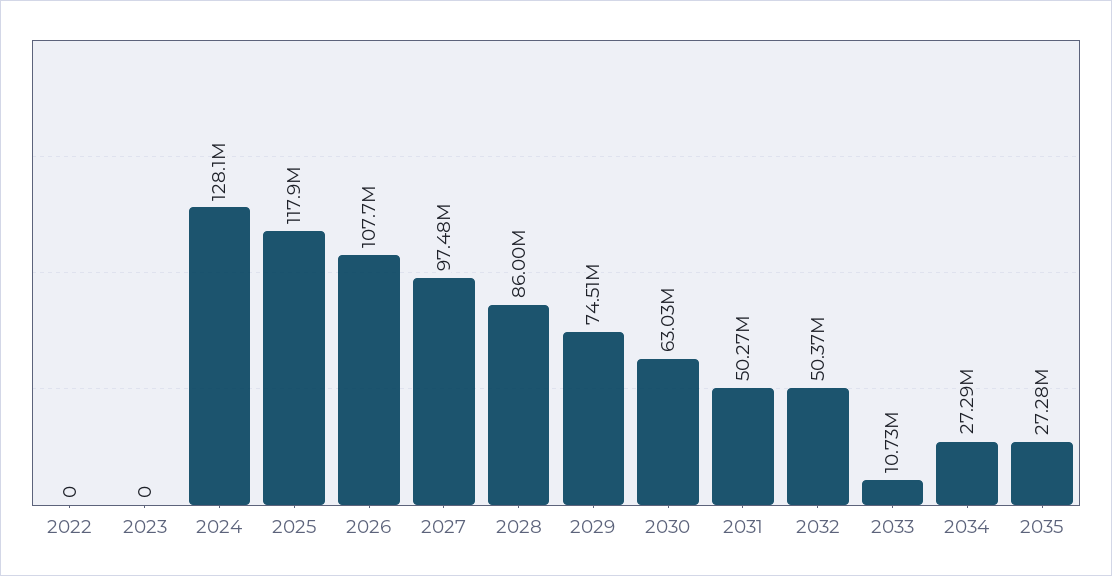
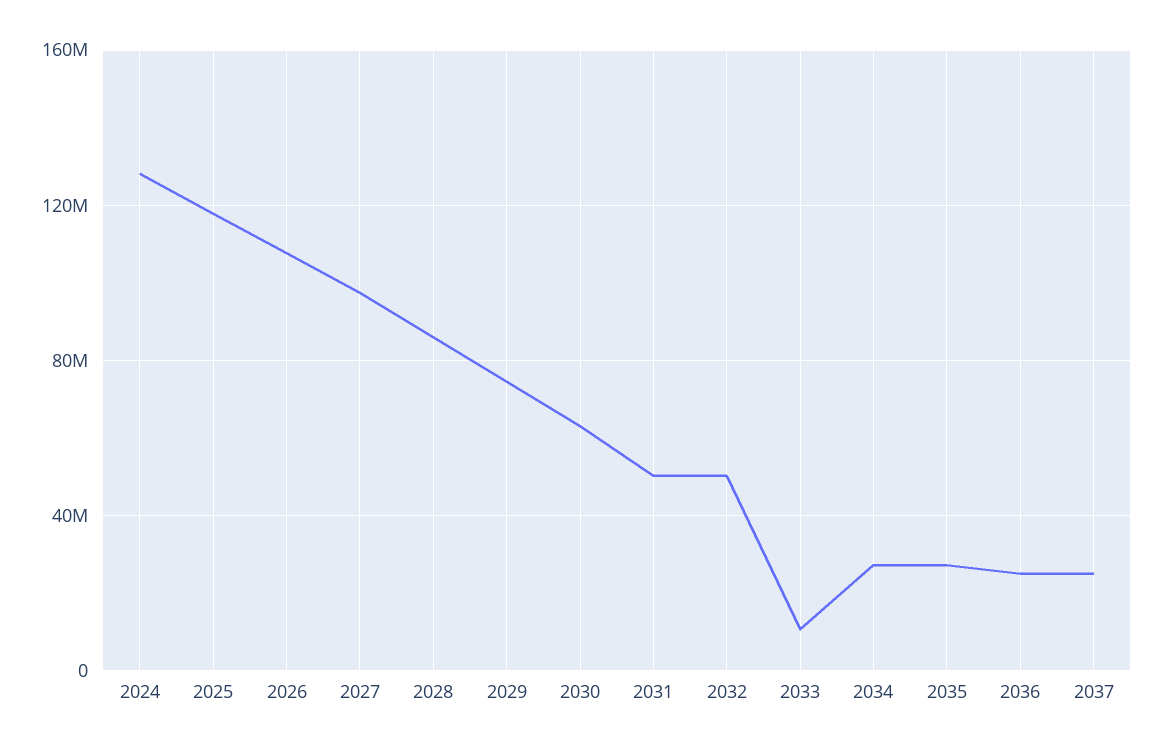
2022: 0 -> none
2023: 0 -> none
2036: none -> 25000000
2037: none -> 25000000

